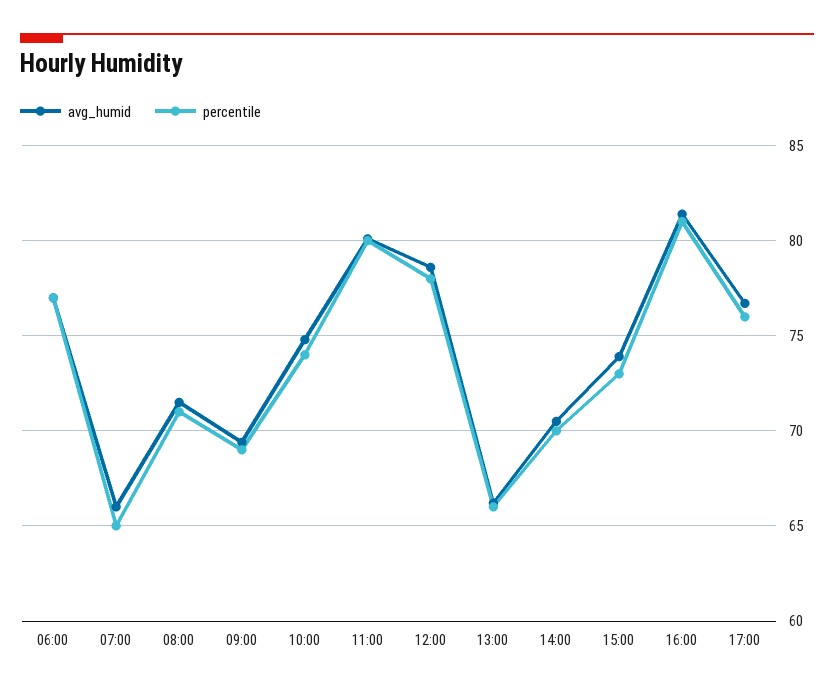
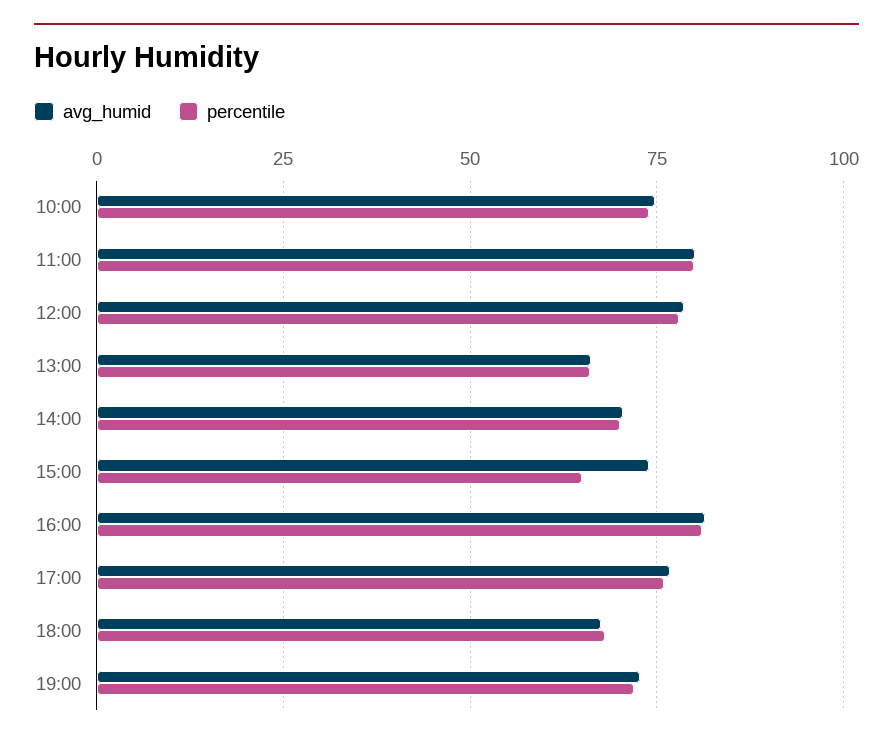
avg_humid, 06:00: 77 -> none
percentile, 06:00: 77 -> none
avg_humid, 07:00: 66 -> none
percentile, 07:00: 65 -> none
avg_humid, 08:00: 71.5 -> none
percentile, 08:00: 71 -> none
avg_humid, 09:00: 69.5 -> none
percentile, 09:00: 69 -> none
percentile, 15:00: 73 -> 65
avg_humid, 18:00: none -> 67.5
percentile, 18:00: none -> 67.5
avg_humid, 19:00: none -> 72.5
percentile, 19:00: none -> 72.5

